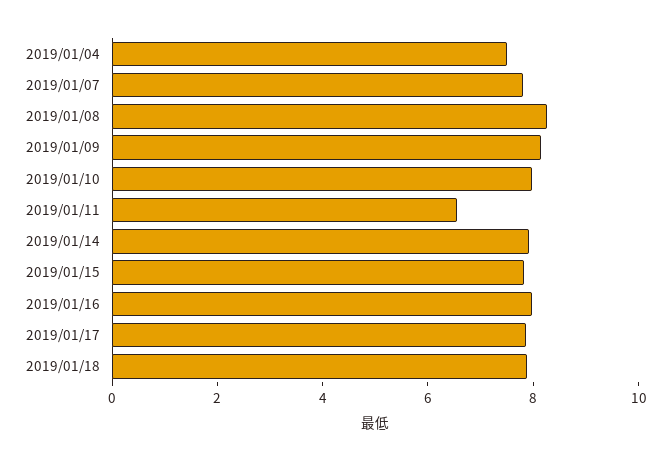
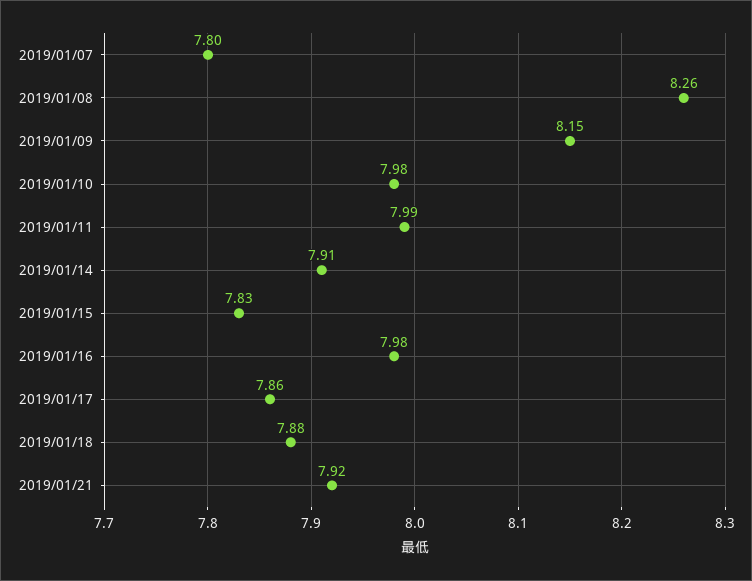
2019/01/04: 7.5 -> none
2019/01/11: 6.5 -> 7.99
2019/01/21: none -> 7.92

